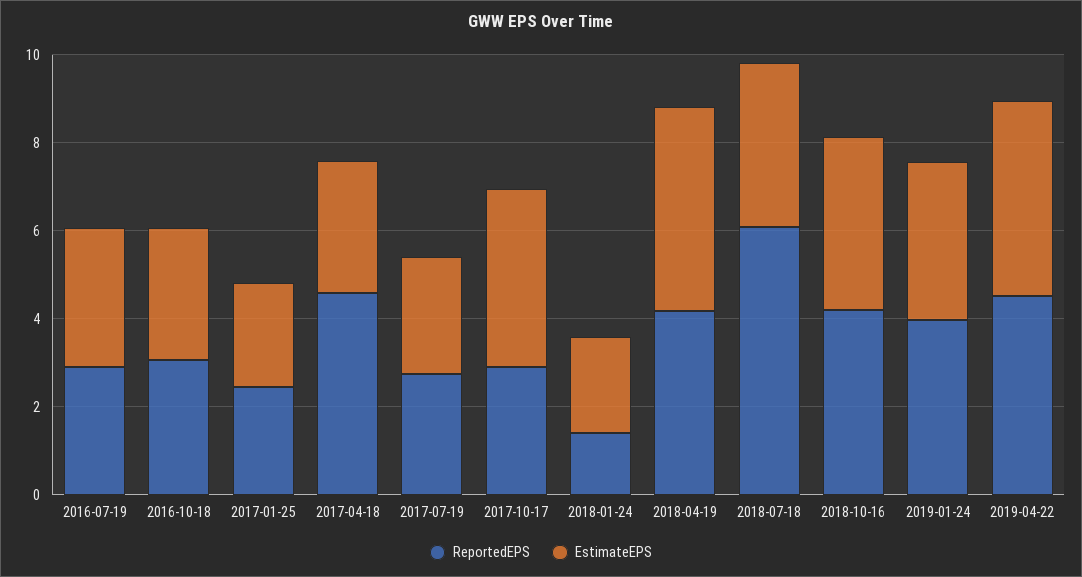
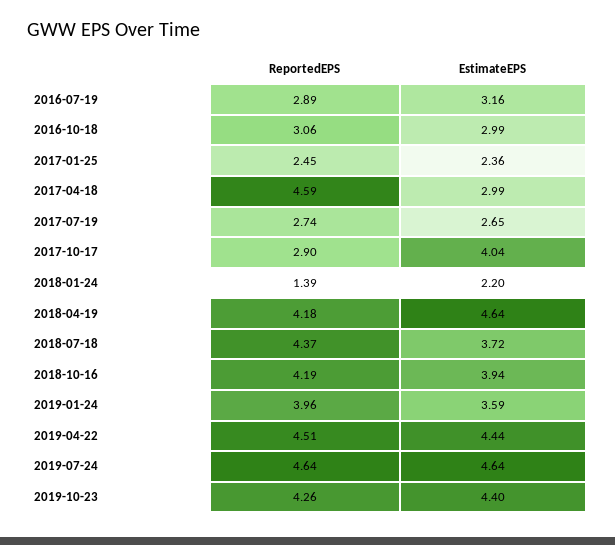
ReportedEPS, 2018-07-18: 6 -> 4.37
ReportedEPS, 2019-07-24: none -> 4.64
EstimateEPS, 2019-07-24: none -> 4.64
ReportedEPS, 2019-10-23: none -> 4.26
EstimateEPS, 2019-10-23: none -> 4.4

